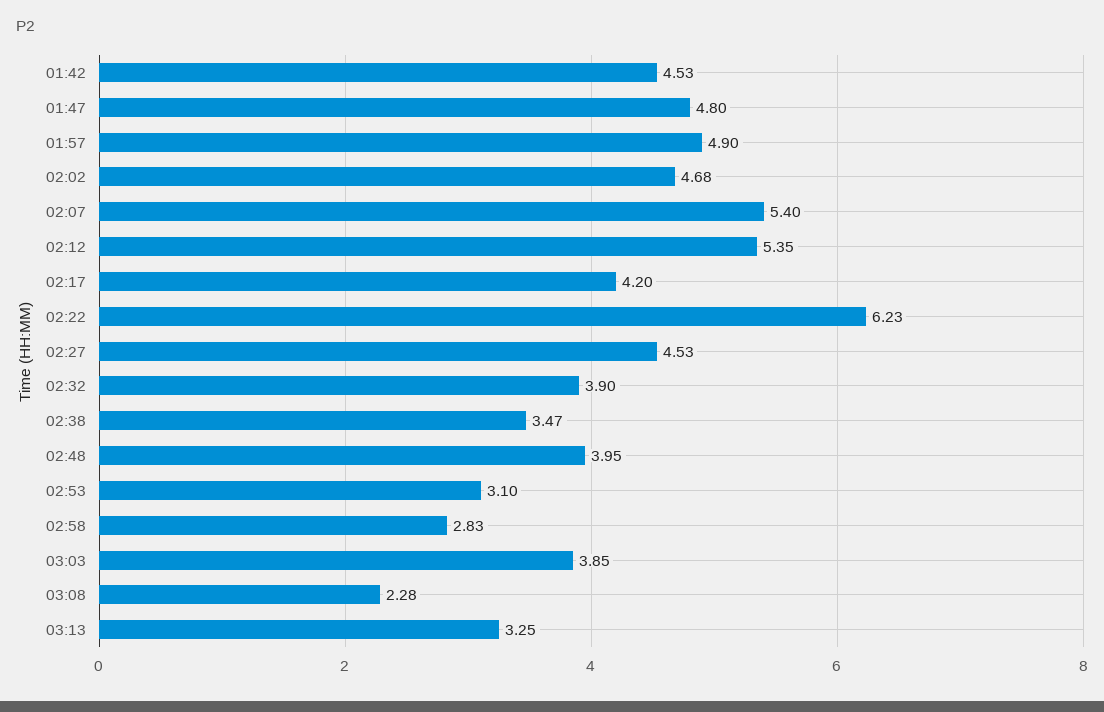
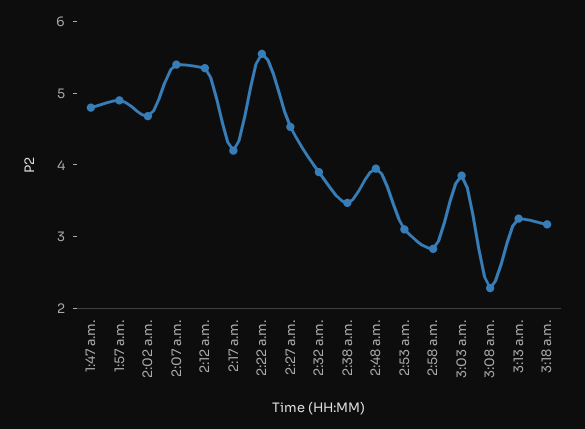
01:42: 4.53 -> none
02:22: 6.23 -> 5.6
3:18 a.m.: none -> 3.2

